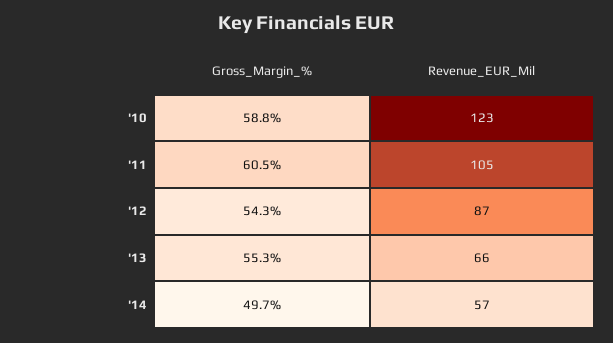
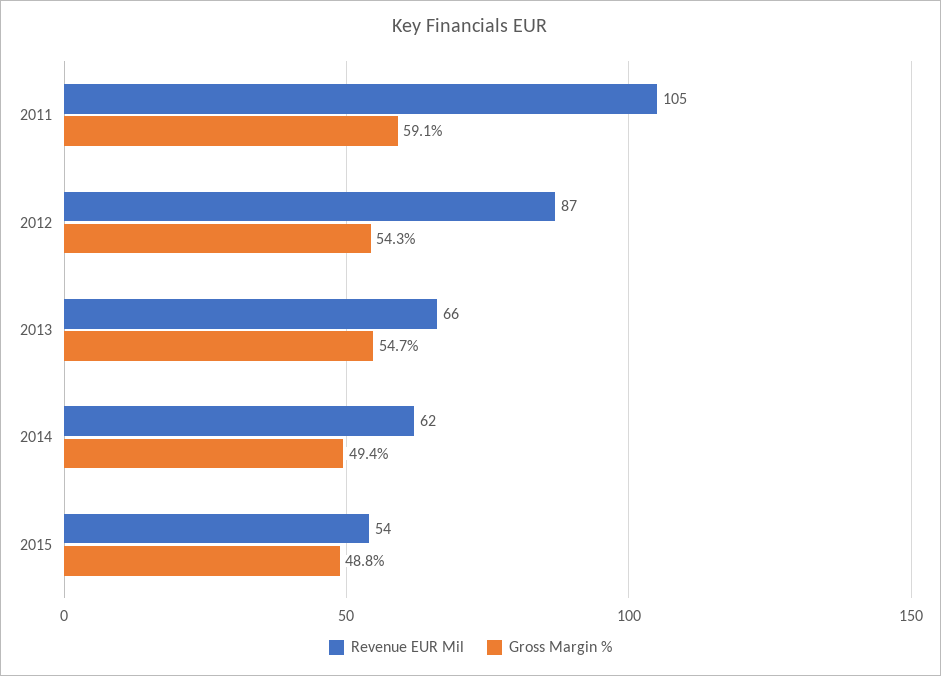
Gross_Margin_%, '10: 58.8 -> none
Revenue_EUR_Mil, '10: 123 -> none
Gross_Margin_%, '11: 60.5 -> 59.1
Gross_Margin_%, '13: 55.3 -> 54.7
Gross_Margin_%, '14: 49.7 -> 49.4
Revenue_EUR_Mil, '14: 57 -> 62
Revenue_EUR_Mil, 2015: none -> 54
Gross_Margin_%, 2015: none -> 48.8

